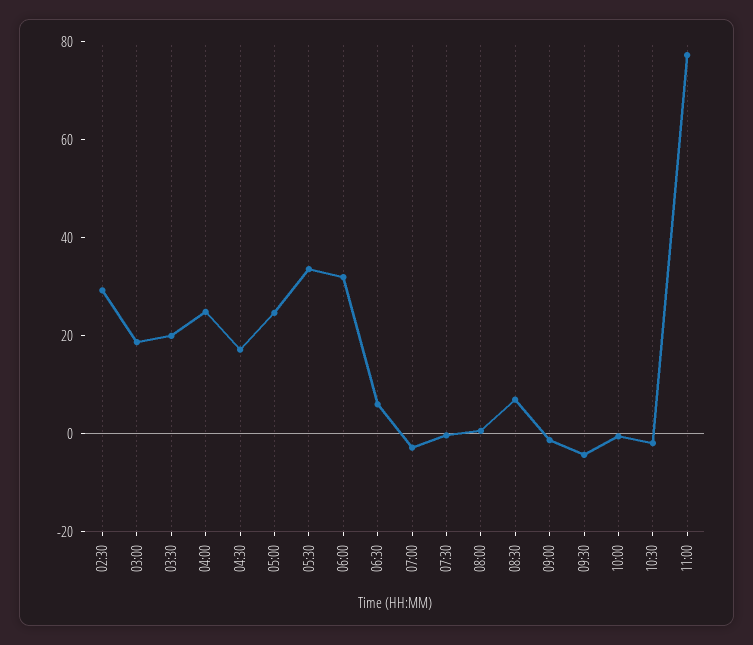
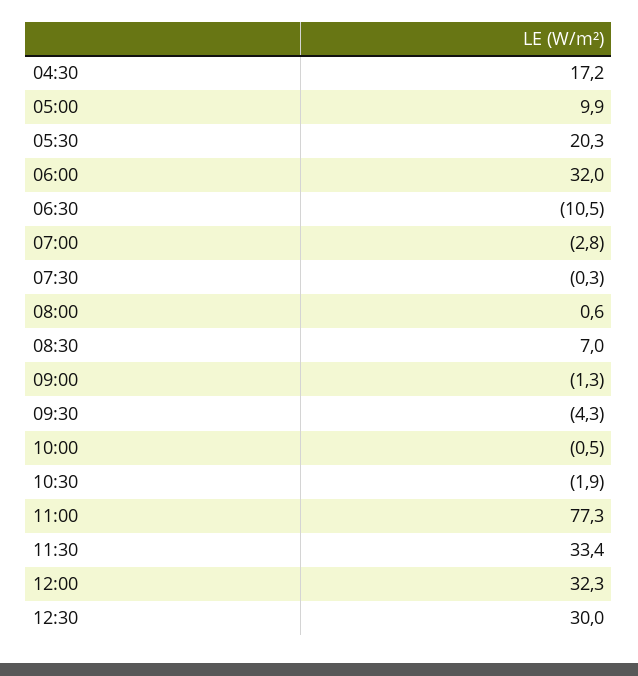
02:30: 30 -> none
03:00: 20 -> none
03:30: 20 -> none
04:00: 25 -> none
05:00: 25 -> 9.9
05:30: 35 -> 20.3
06:30: 5 -> -10.5
11:30: none -> 33.4
12:00: none -> 32.3
12:30: none -> 30

